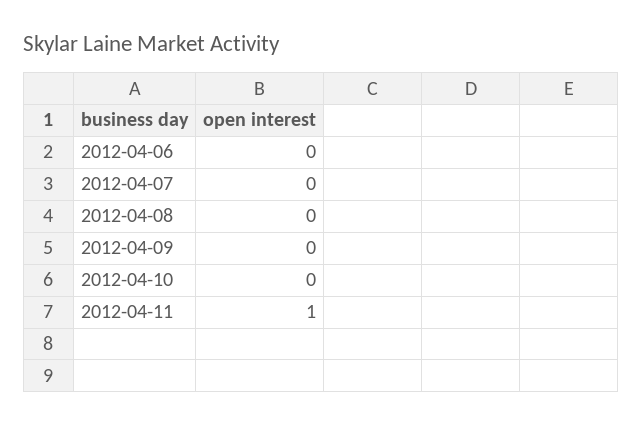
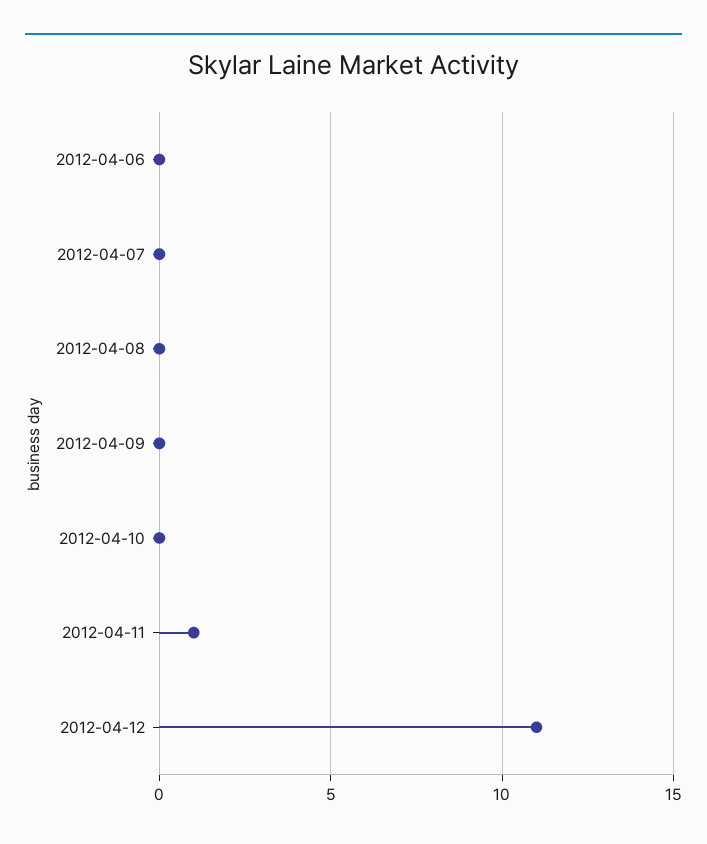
2012-04-12: none -> 11

